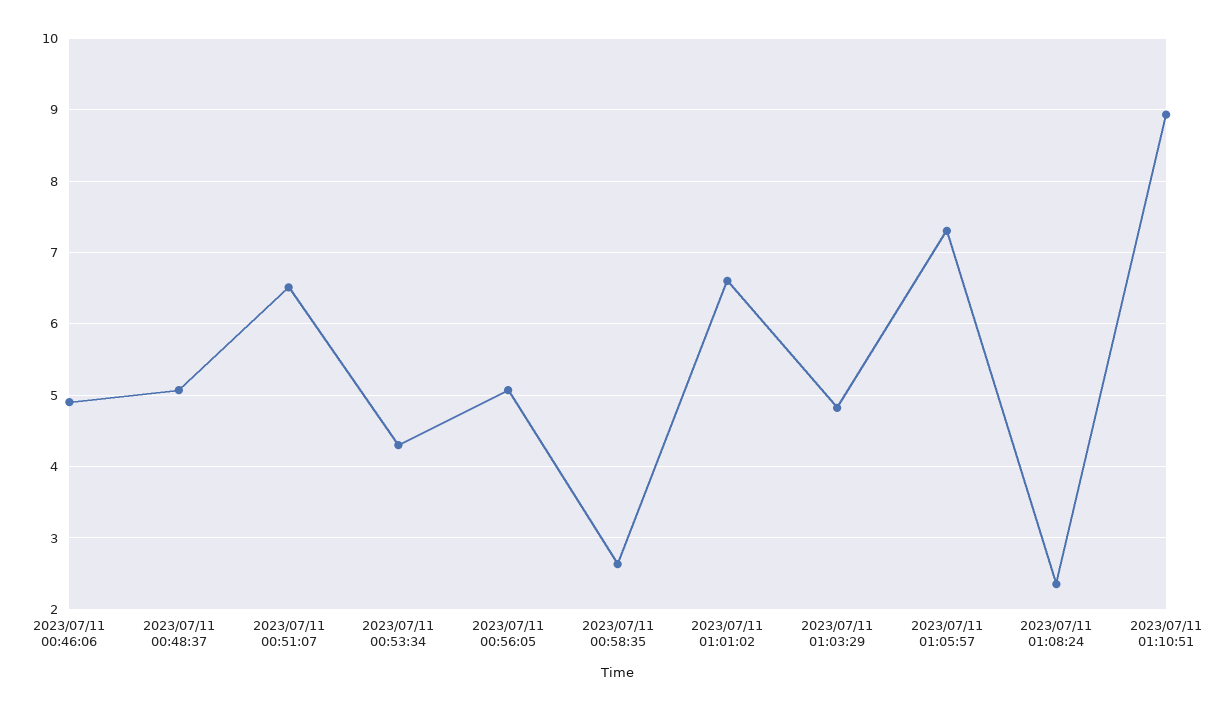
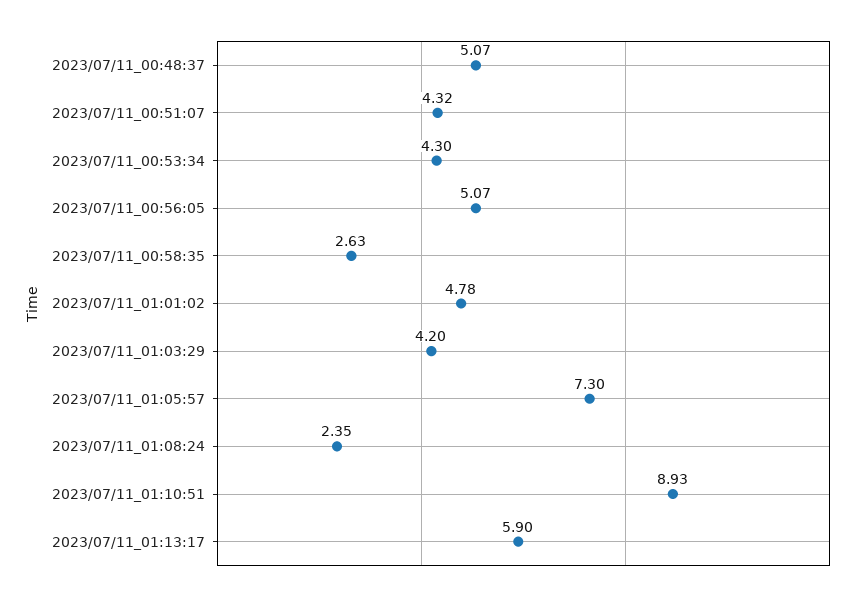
2023/07/11 00:46:06: 4.9 -> none
2023/07/11 00:51:07: 6.5 -> 4.32
2023/07/11 01:01:02: 6.6 -> 4.78
2023/07/11 01:03:29: 4.8 -> 4.2
2023/07/11_01:13:17: none -> 5.9

